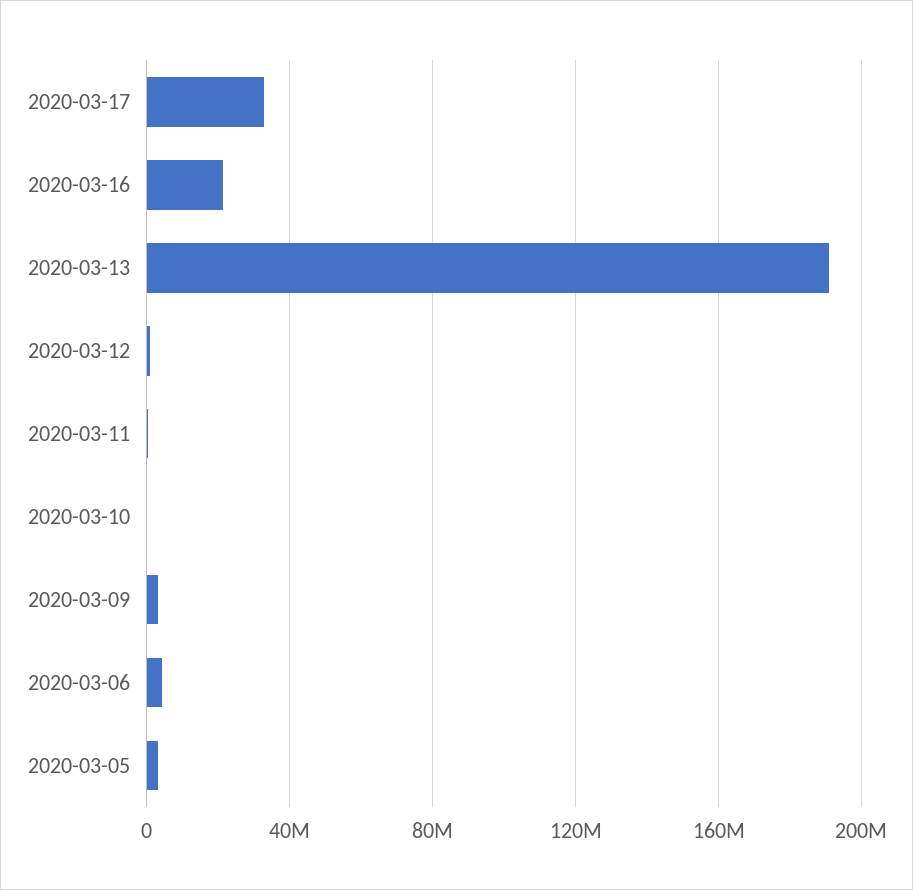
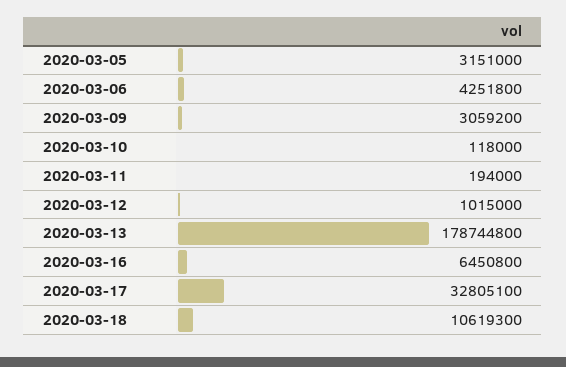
2020-03-16: 20000000 -> 6450800
2020-03-13: 190000000 -> 178744800
2020-03-18: none -> 10619300

